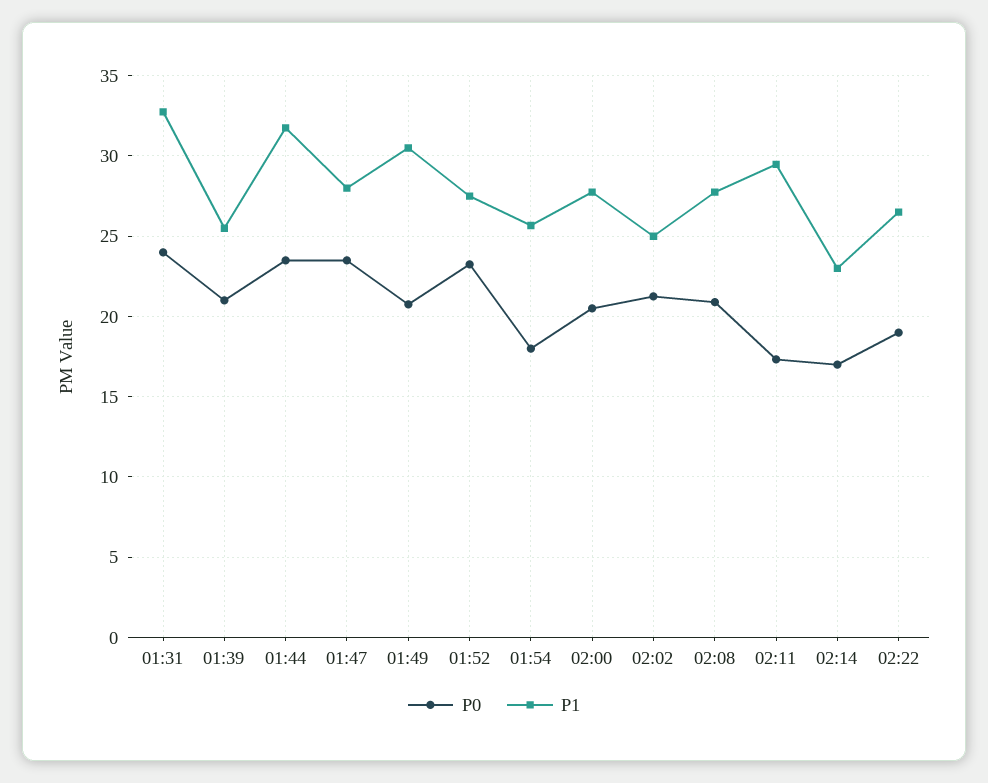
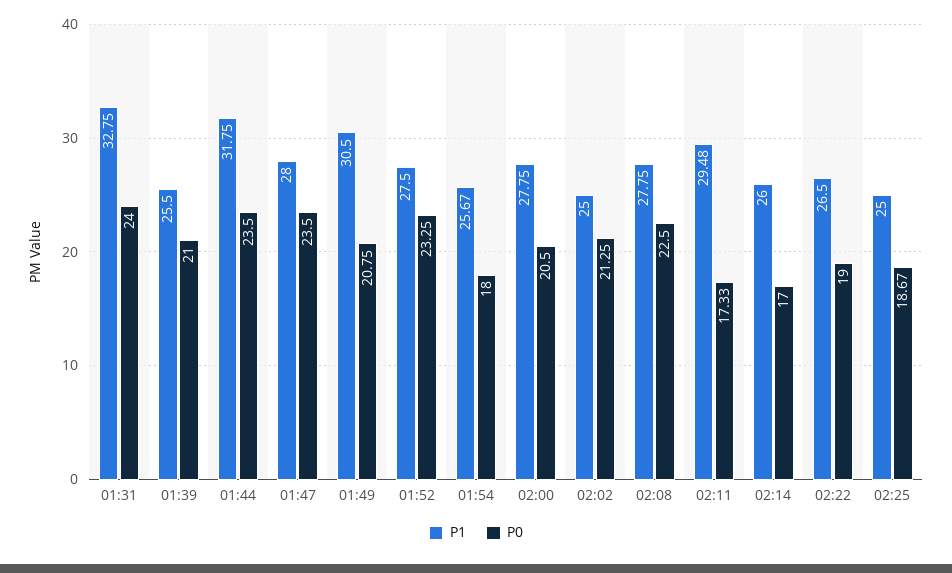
P0, 02:08: 21 -> 22.5
P1, 02:14: 23 -> 26
P1, 02:25: none -> 25
P0, 02:25: none -> 18.67

